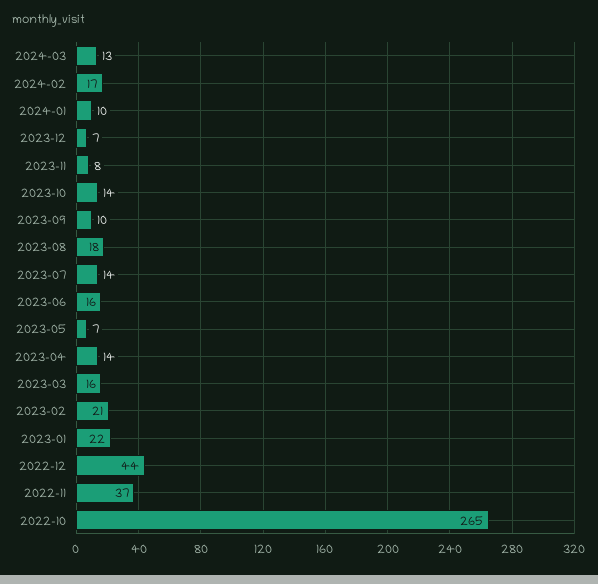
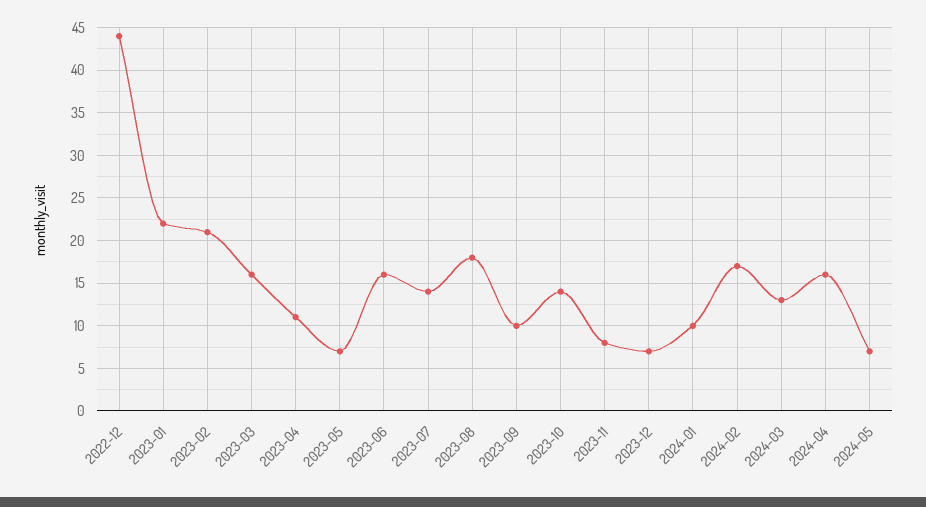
2023-04: 14 -> 11
2022-11: 37 -> none
2022-10: 265 -> none
2024-04: none -> 16
2024-05: none -> 7

